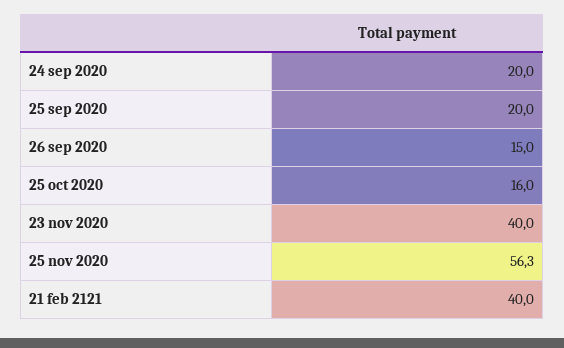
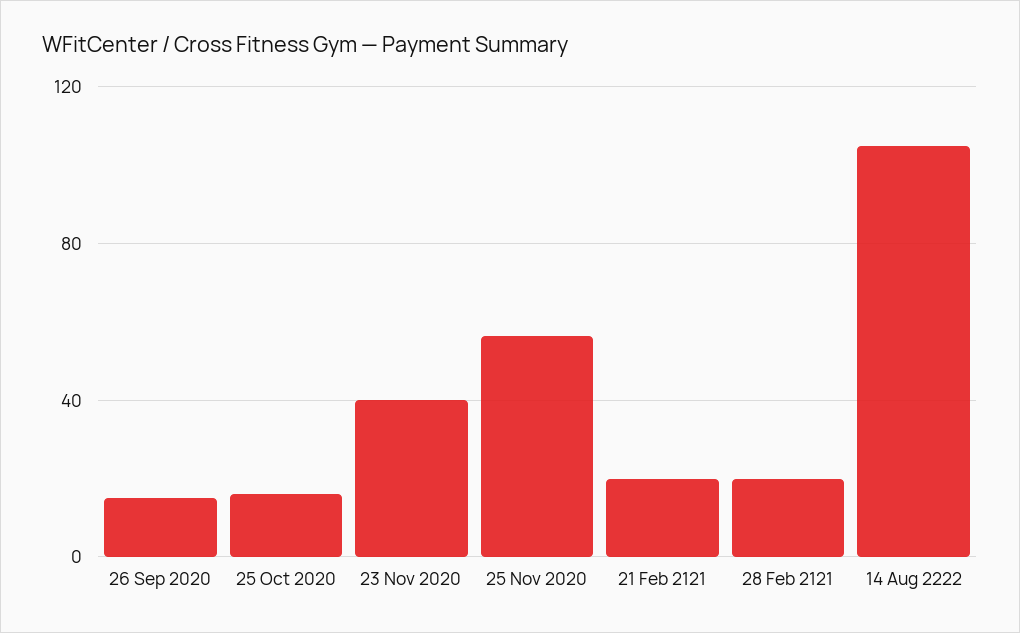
24 sep 2020: 20 -> none
25 sep 2020: 20 -> none
21 feb 2121: 40 -> 20
28 Feb 2121: none -> 20
14 Aug 2222: none -> 105

